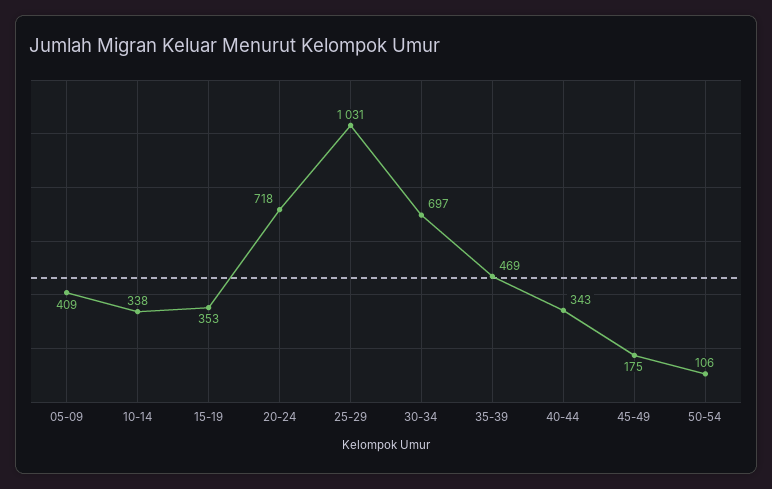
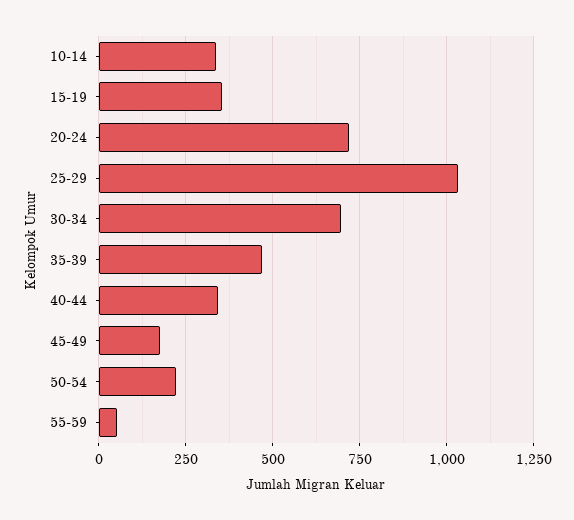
05-09: 409 -> none
50-54: 106 -> 225
55-59: none -> 50

